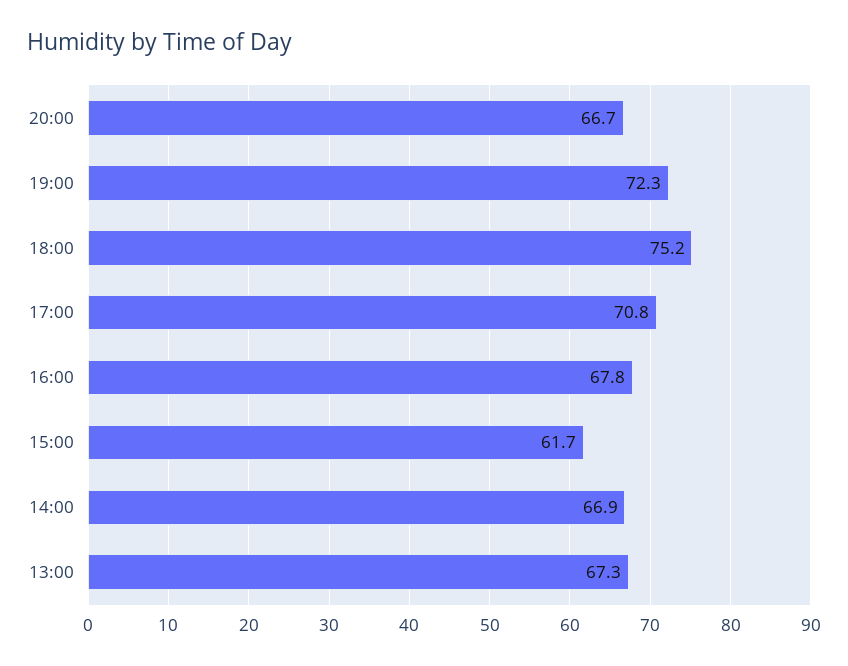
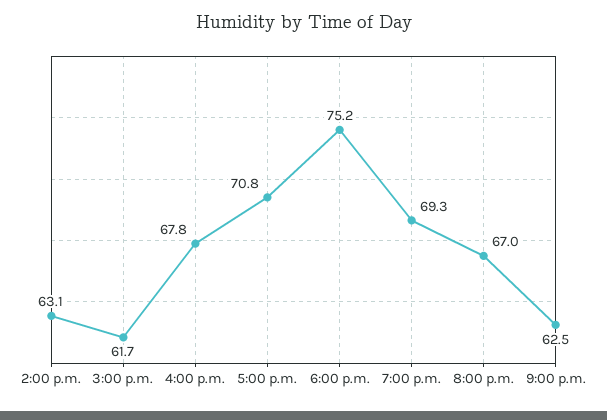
20:00: 66.7 -> 67
19:00: 72.3 -> 69.3
14:00: 66.9 -> 63.1
13:00: 67.3 -> none
9:00 p.m.: none -> 62.5

